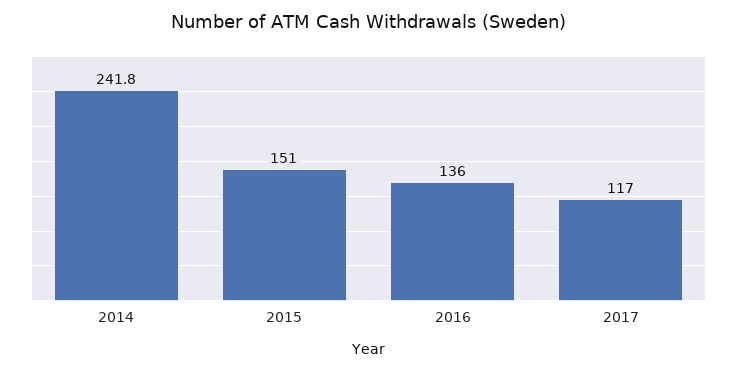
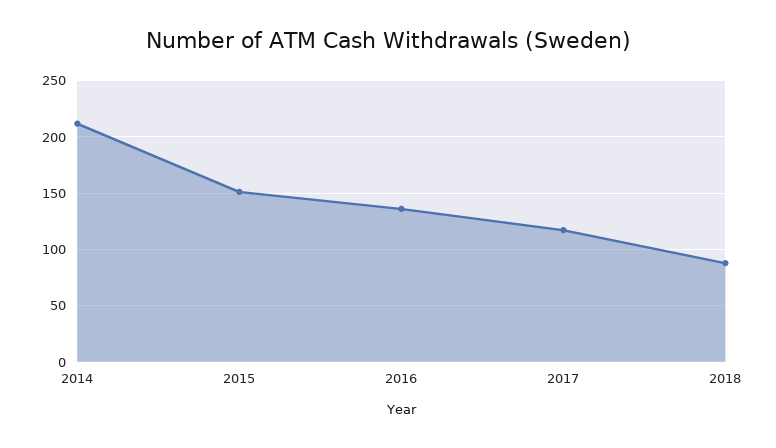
2014: 241.8 -> 210
2018: none -> 90

